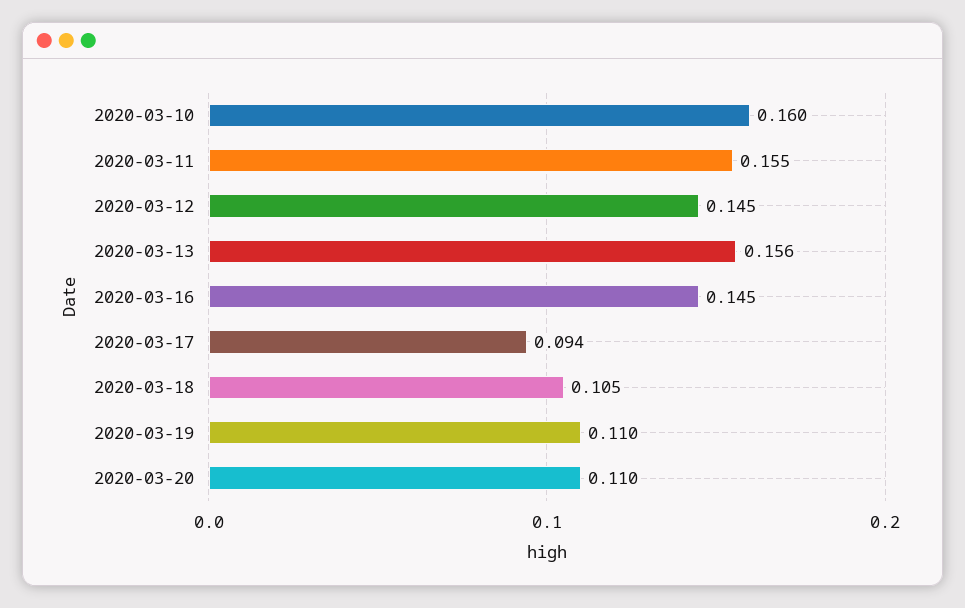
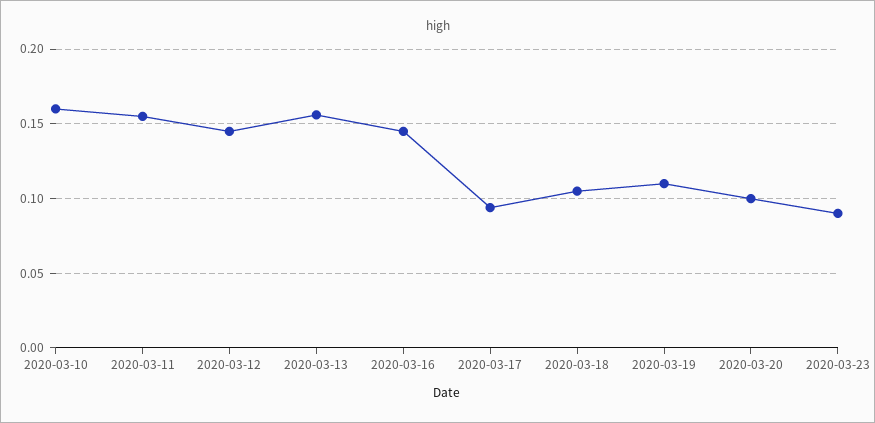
2020-03-20: 0.11 -> 0.1
2020-03-23: none -> 0.09

